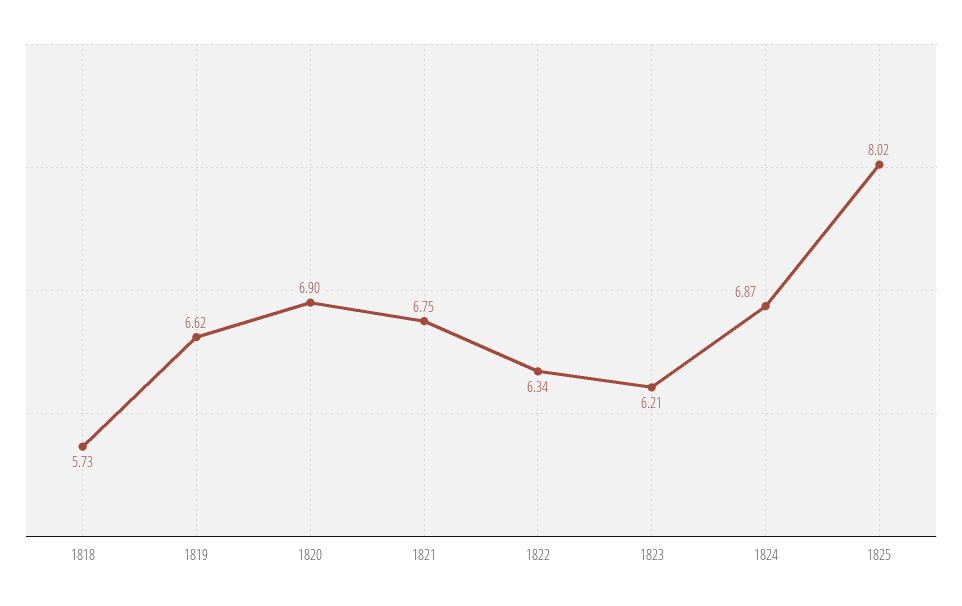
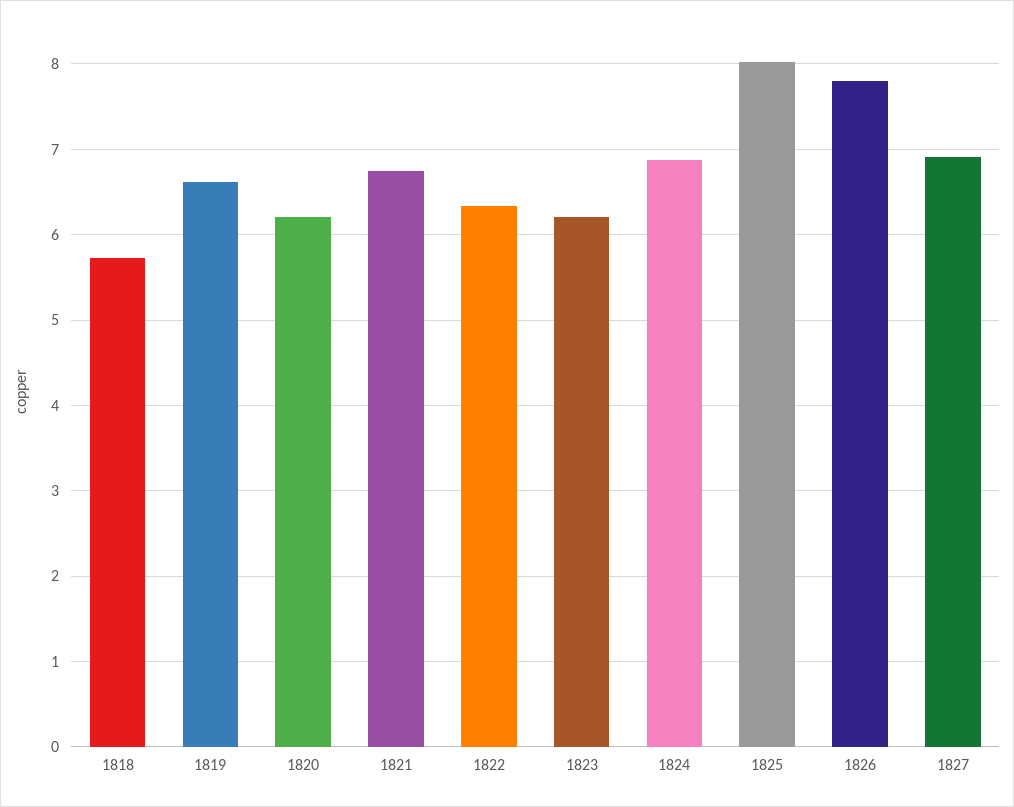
1820: 6.9 -> 6.2
1826: none -> 7.8
1827: none -> 6.9

